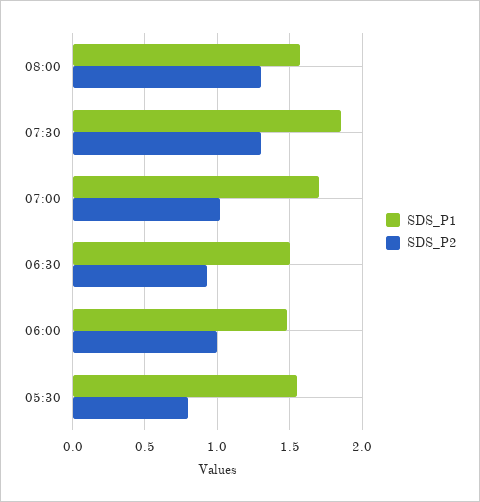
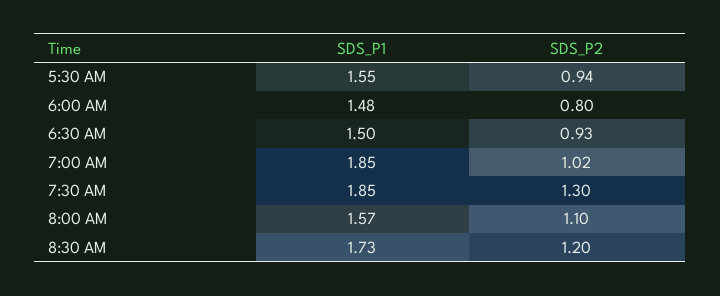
SDS_P2, 08:00: 1.3 -> 1.1
SDS_P1, 07:00: 1.7 -> 1.85
SDS_P2, 06:00: 1 -> 0.8
SDS_P2, 05:30: 0.8 -> 0.94
SDS_P1, 8:30 AM: none -> 1.73
SDS_P2, 8:30 AM: none -> 1.2

